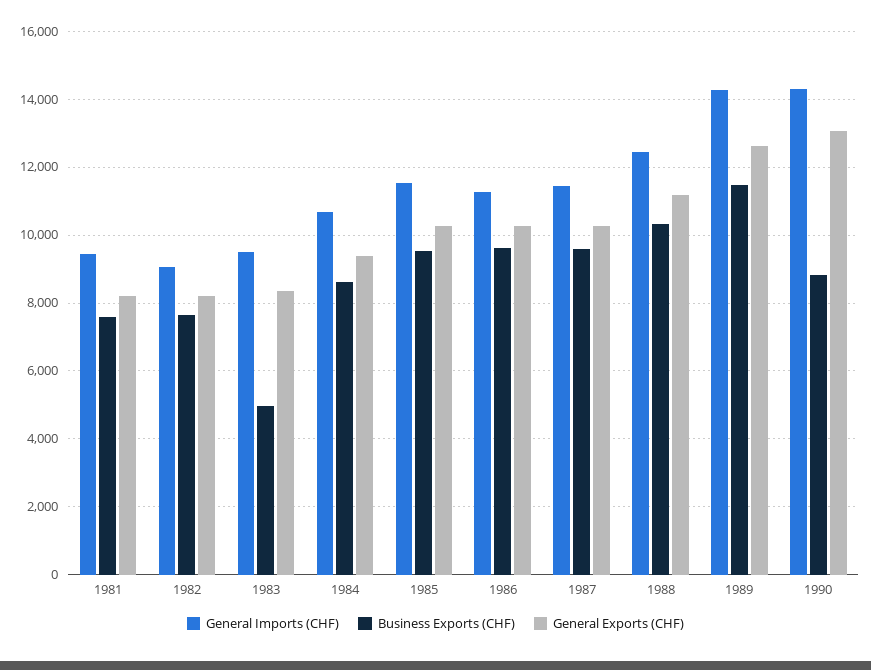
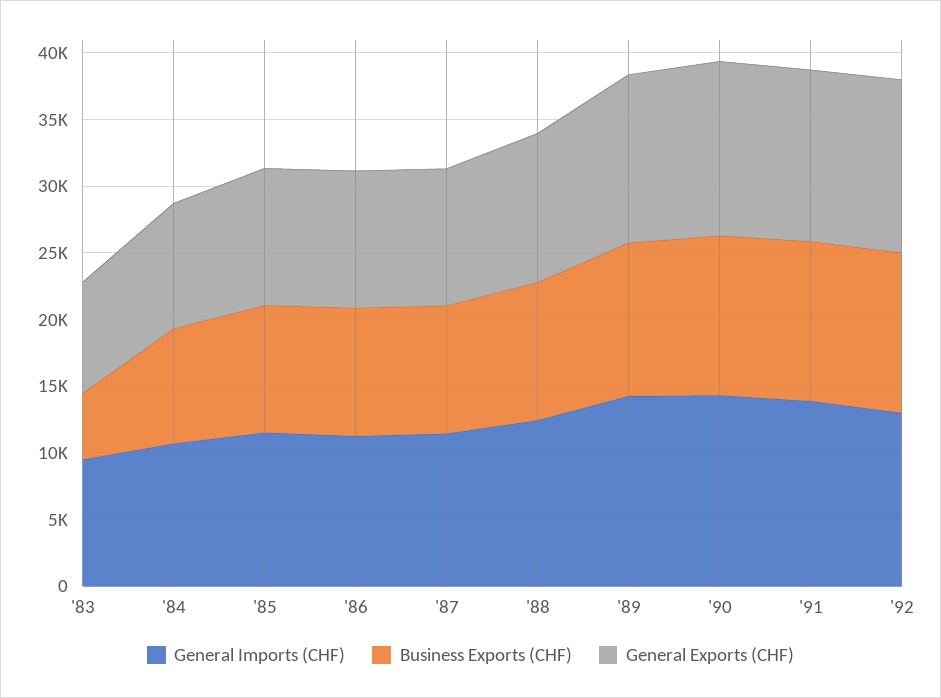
General Imports (CHF), 1981: 9400 -> none
Business Exports (CHF), 1981: 7600 -> none
General Exports (CHF), 1981: 8200 -> none
General Imports (CHF), 1982: 9000 -> none
Business Exports (CHF), 1982: 7600 -> none
General Exports (CHF), 1982: 8200 -> none
Business Exports (CHF), 1990: 8800 -> 12000
General Imports (CHF), '91: none -> 14000
Business Exports (CHF), '91: none -> 12000
General Exports (CHF), '91: none -> 13000
General Imports (CHF), '92: none -> 13000
Business Exports (CHF), '92: none -> 12000
General Exports (CHF), '92: none -> 13000

